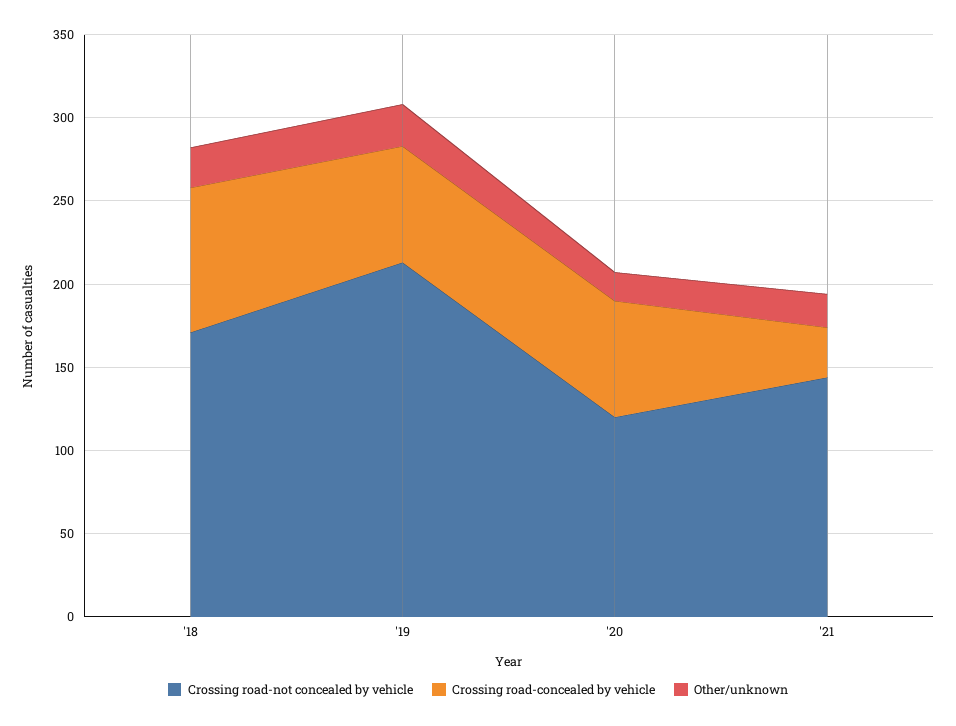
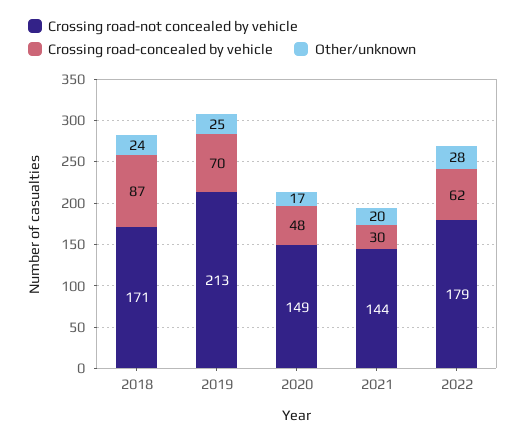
Crossing road-not concealed by vehicle, '20: 120 -> 149
Crossing road-concealed by vehicle, '20: 70 -> 48
Crossing road-not concealed by vehicle, 2022: none -> 179
Crossing road-concealed by vehicle, 2022: none -> 62
Other/unknown, 2022: none -> 28

